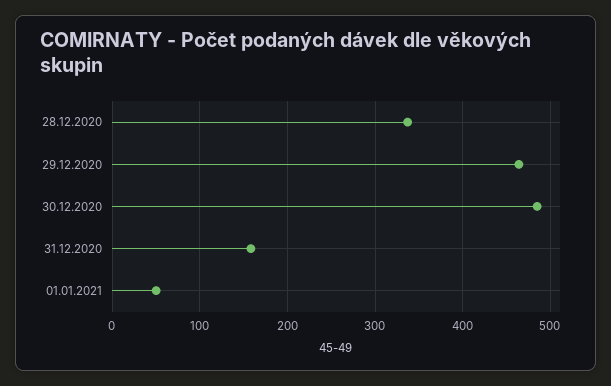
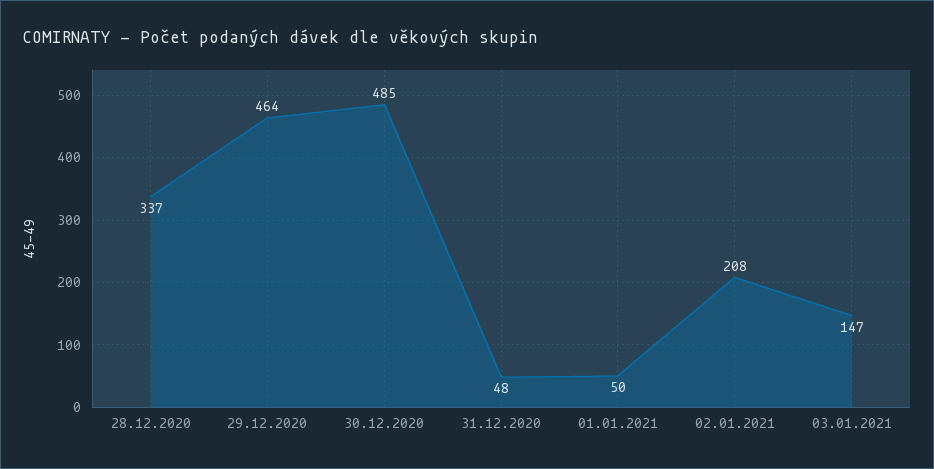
31.12.2020: 160 -> 48
02.01.2021: none -> 208
03.01.2021: none -> 147

